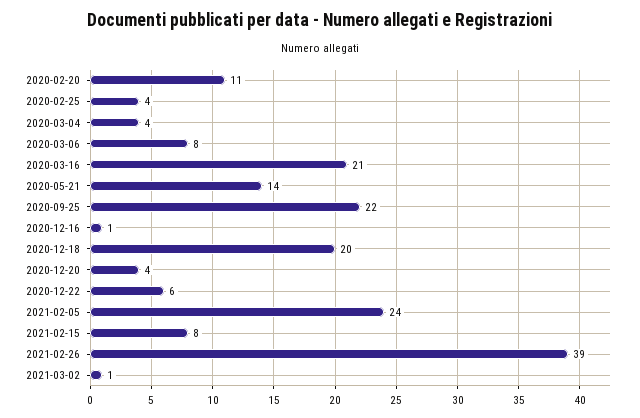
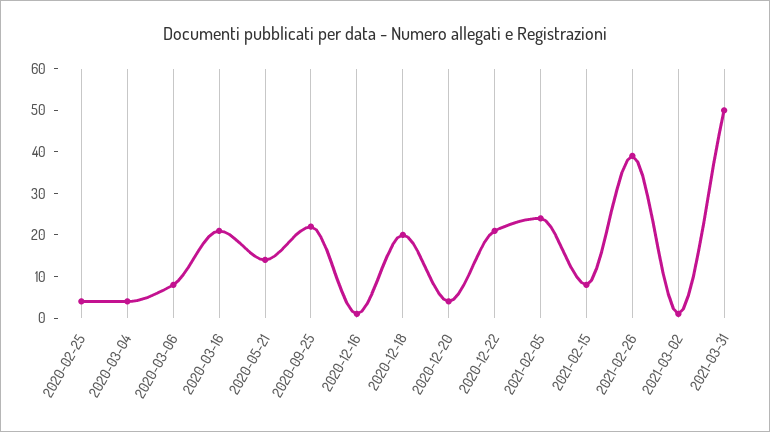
2020-02-20: 11 -> none
2020-12-22: 6 -> 20
2021-03-31: none -> 50

